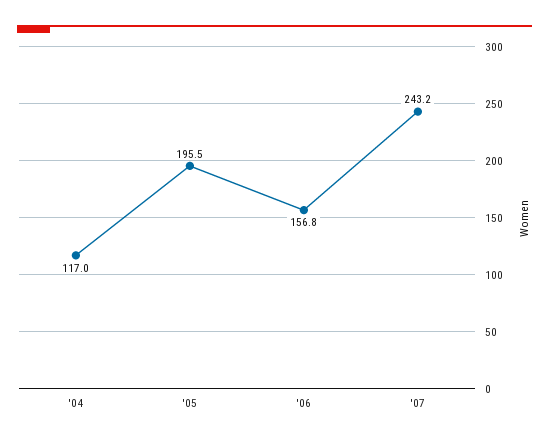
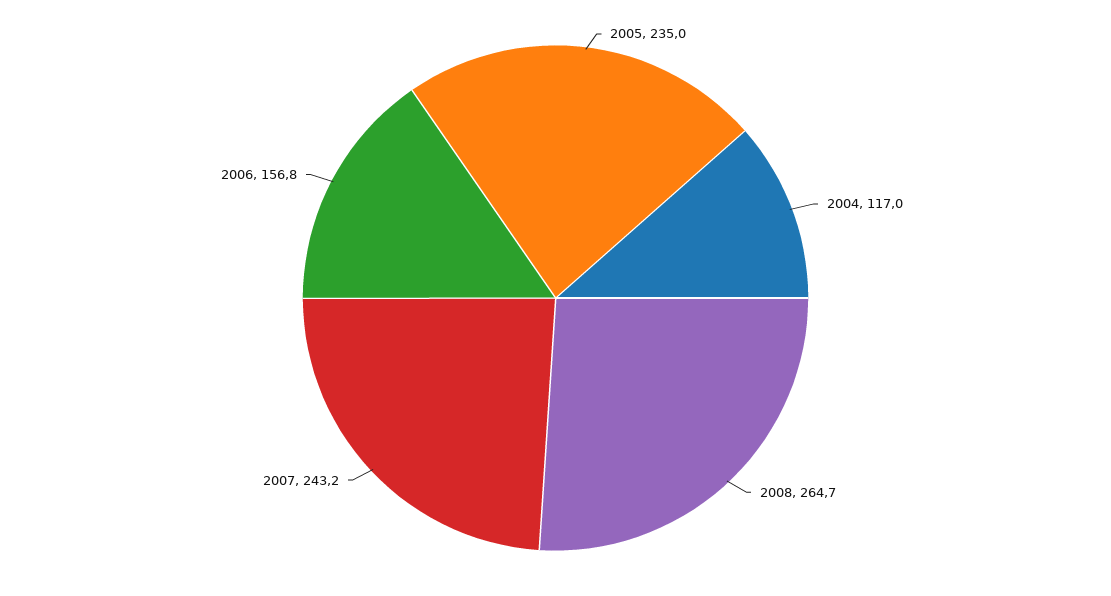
'05: 195.5 -> 235
2008: none -> 264.7

